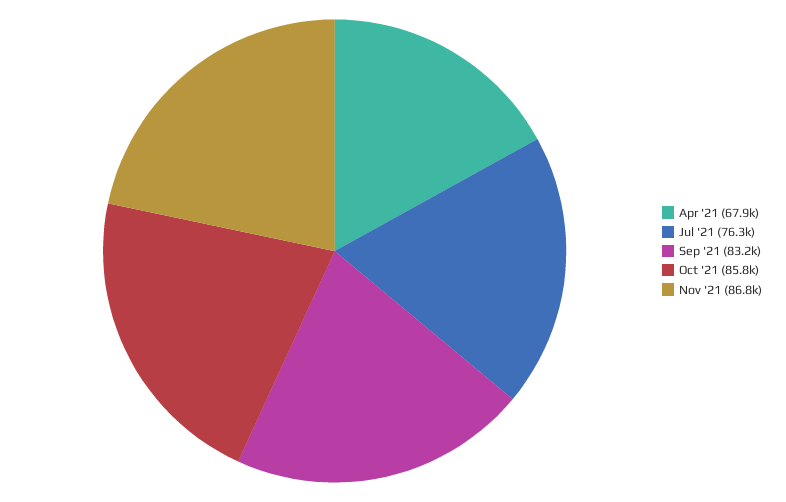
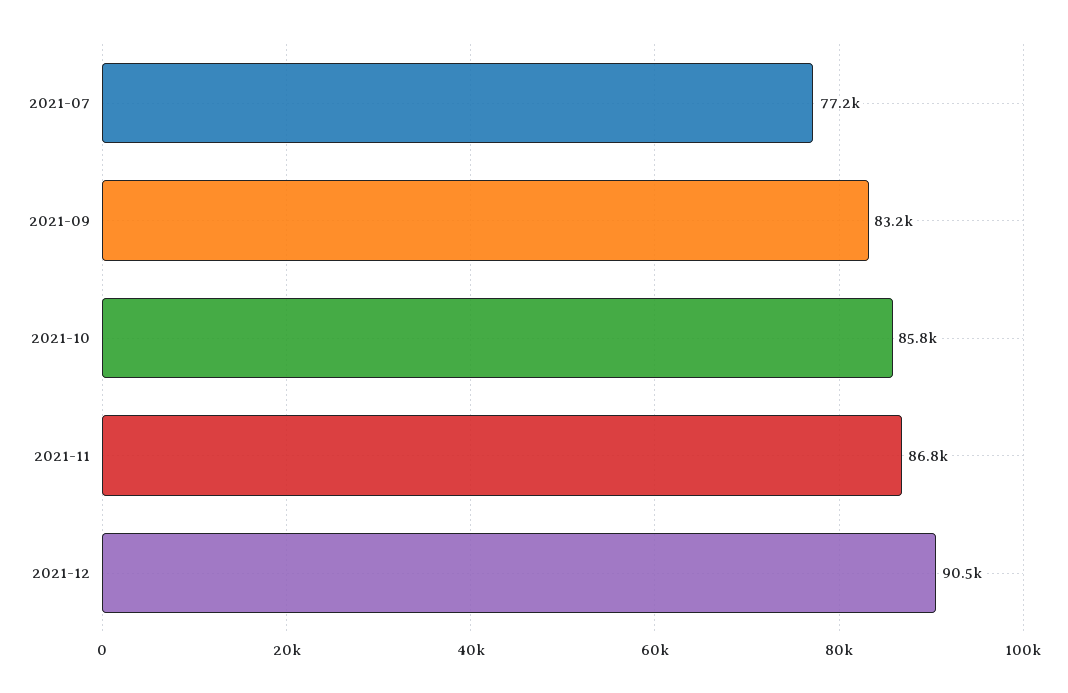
Apr '21: 67900 -> none
Jul '21: 76300 -> 77200
2021-12: none -> 90500

